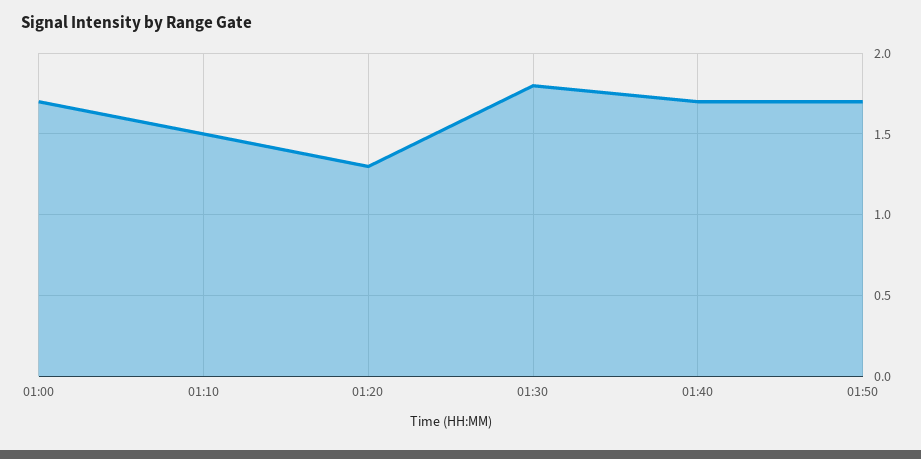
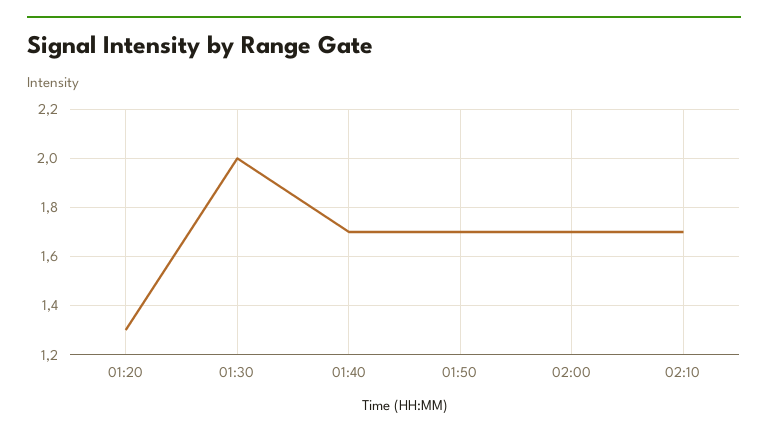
01:00: 1.7 -> none
01:10: 1.5 -> none
01:30: 1.8 -> 2
02:00: none -> 1.7
02:10: none -> 1.7

